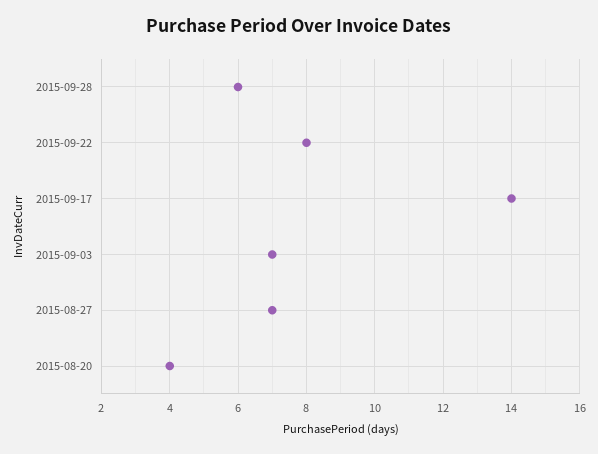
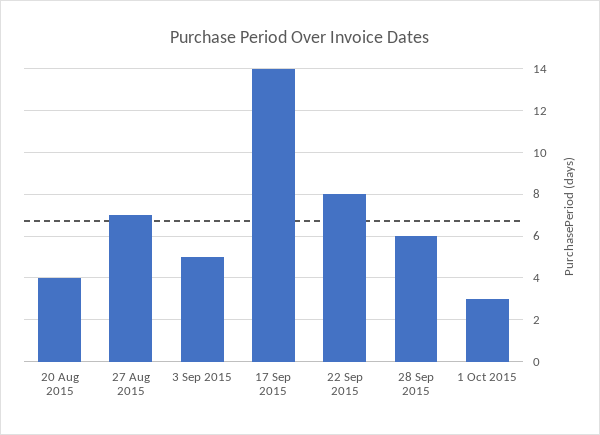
2015-09-03: 7 -> 5
1 Oct 2015: none -> 3

